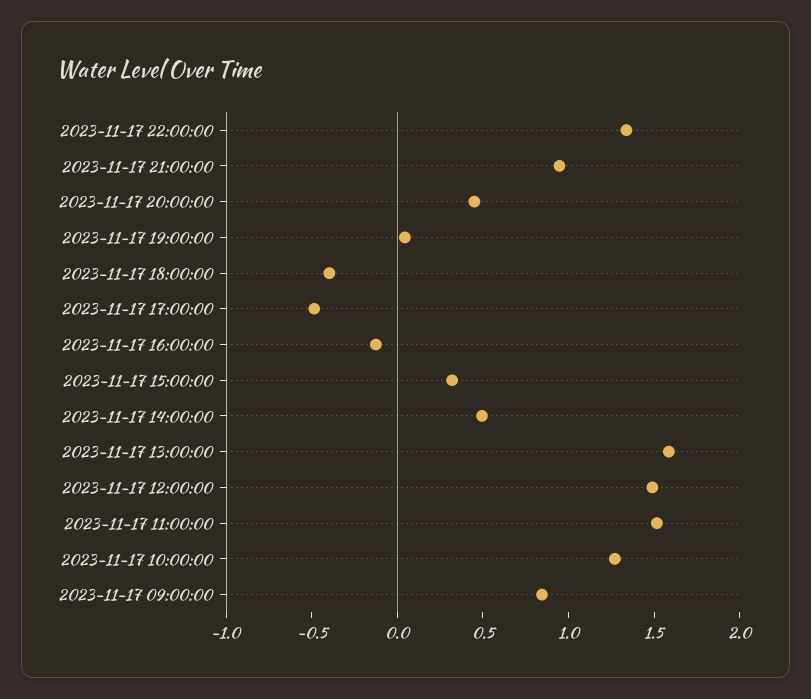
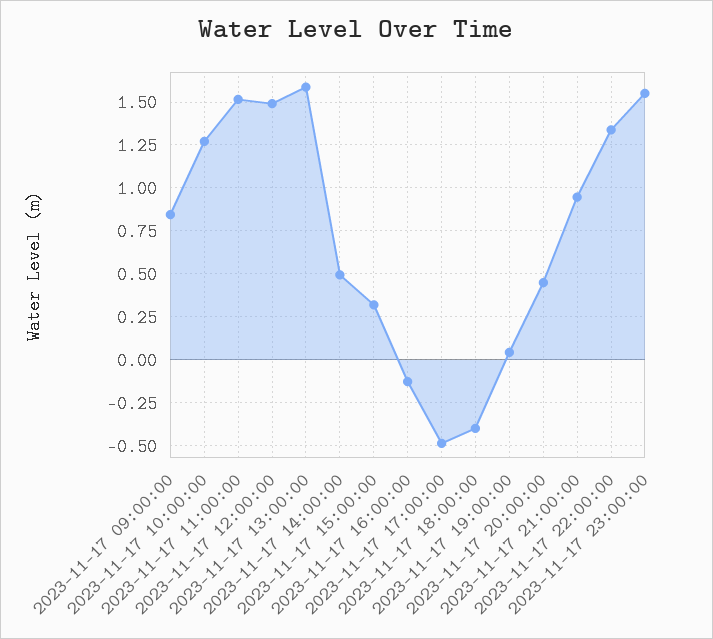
2023-11-17 23:00:00: none -> 1.55

